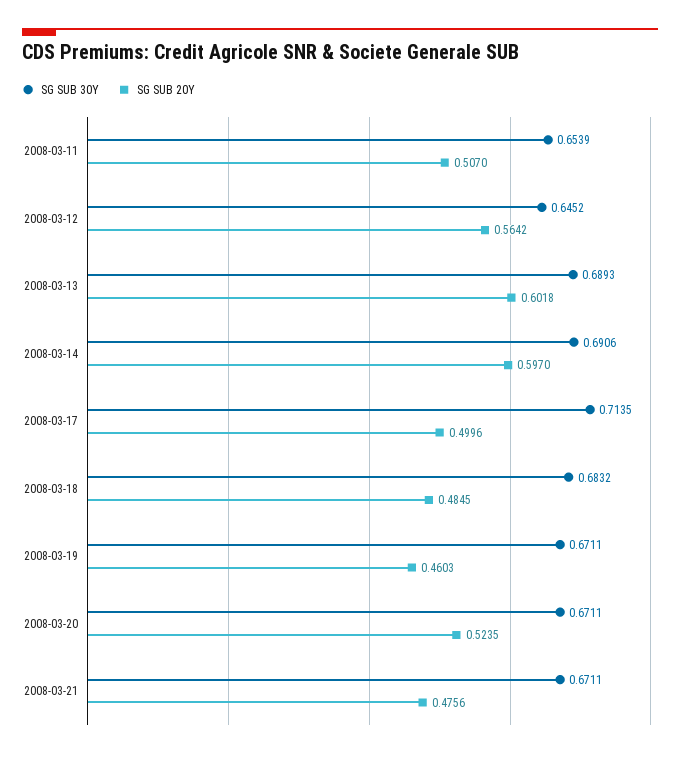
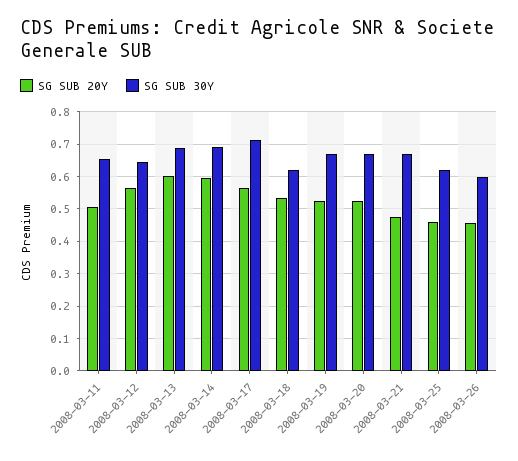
SG SUB 20Y, 2008-03-17: 0.4996 -> 0.56
SG SUB 30Y, 2008-03-18: 0.6832 -> 0.62
SG SUB 20Y, 2008-03-18: 0.4845 -> 0.54
SG SUB 20Y, 2008-03-19: 0.4603 -> 0.52
SG SUB 20Y, 2008-03-25: none -> 0.46
SG SUB 30Y, 2008-03-25: none -> 0.62
SG SUB 20Y, 2008-03-26: none -> 0.46
SG SUB 30Y, 2008-03-26: none -> 0.6

